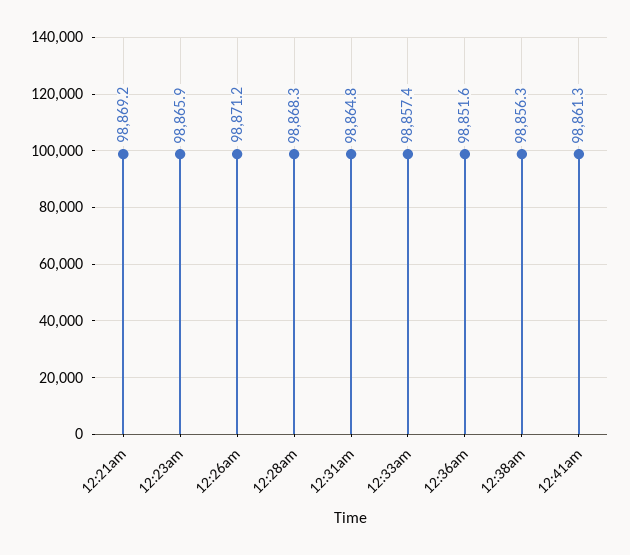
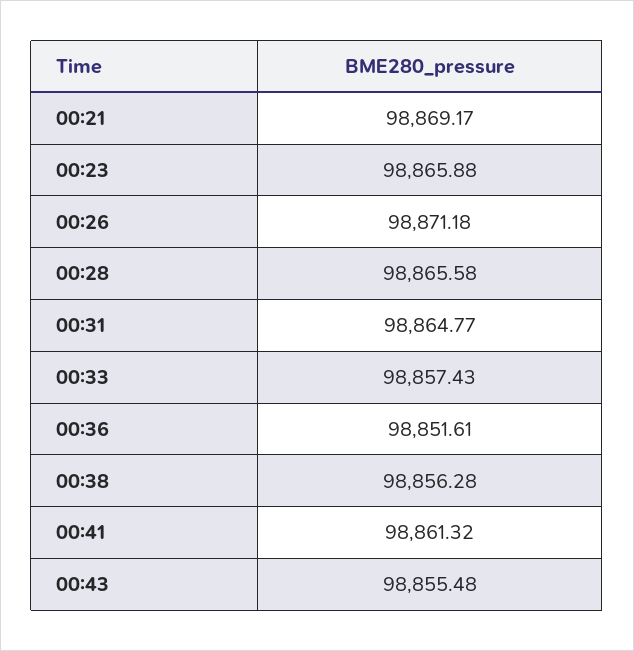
12:28am: 98868.3 -> 98865.58
00:43: none -> 98855.48

